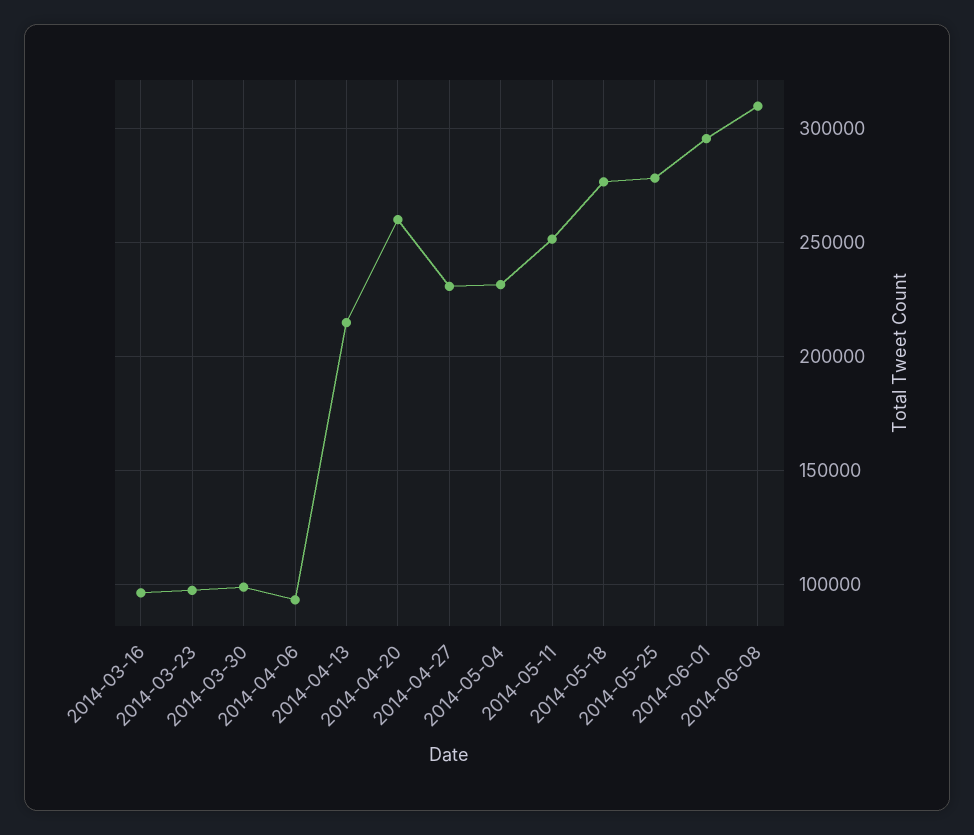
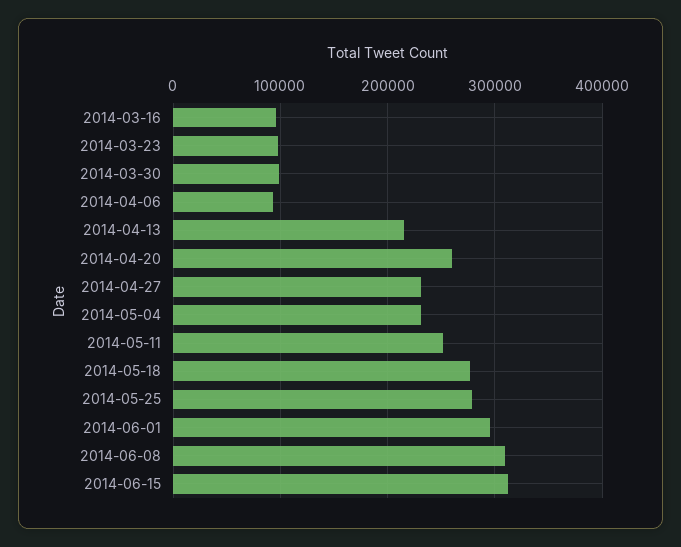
2014-06-15: none -> 310000

